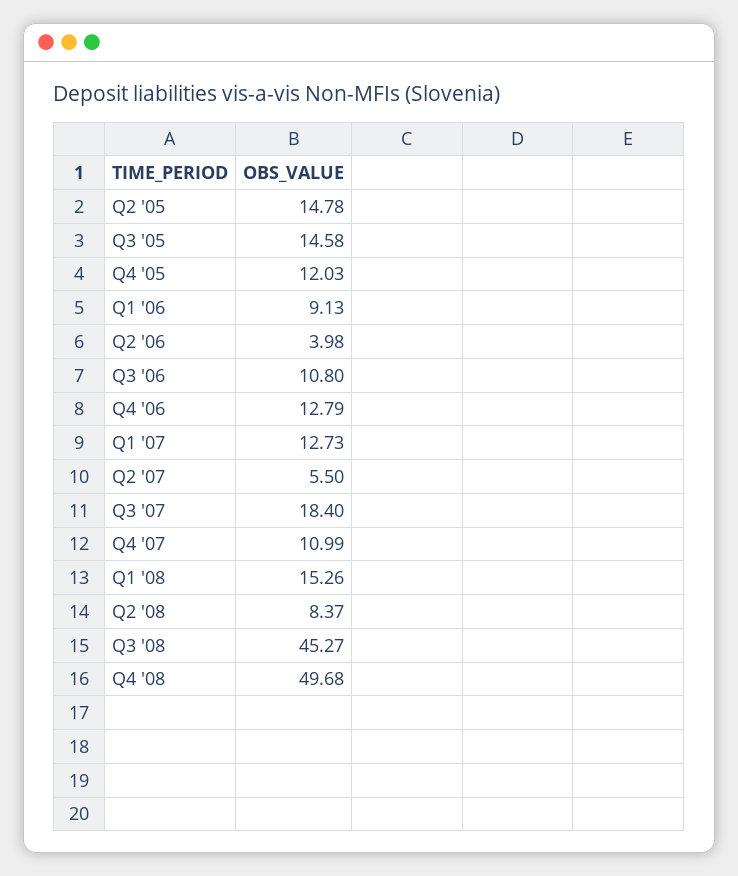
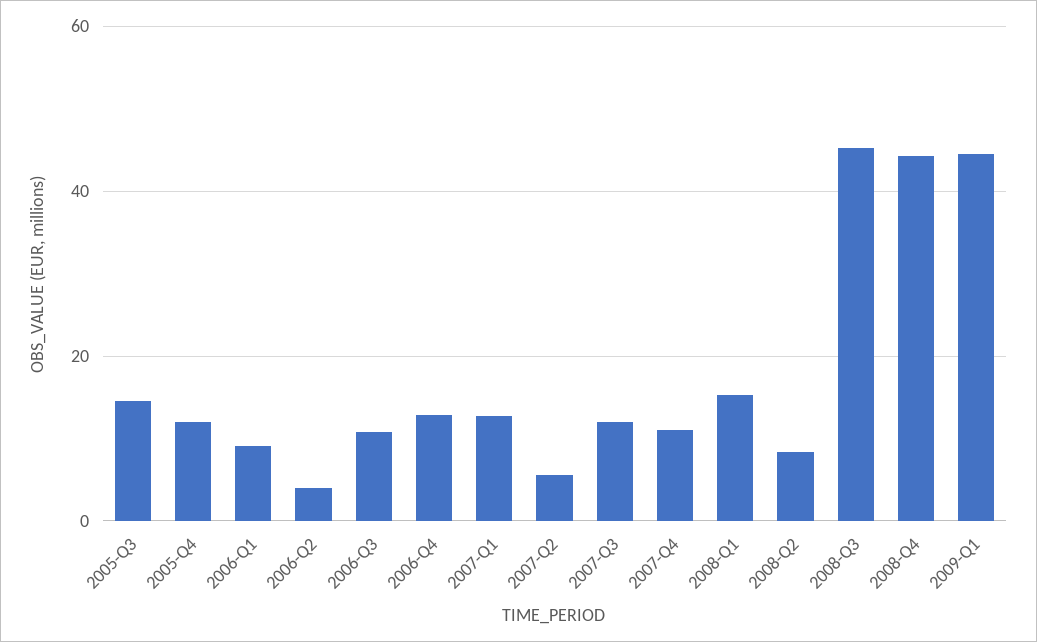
Q2 '05: 14.78 -> none
Q3 '07: 18.4 -> 12
Q4 '08: 49.68 -> 44
2009-Q1: none -> 44

